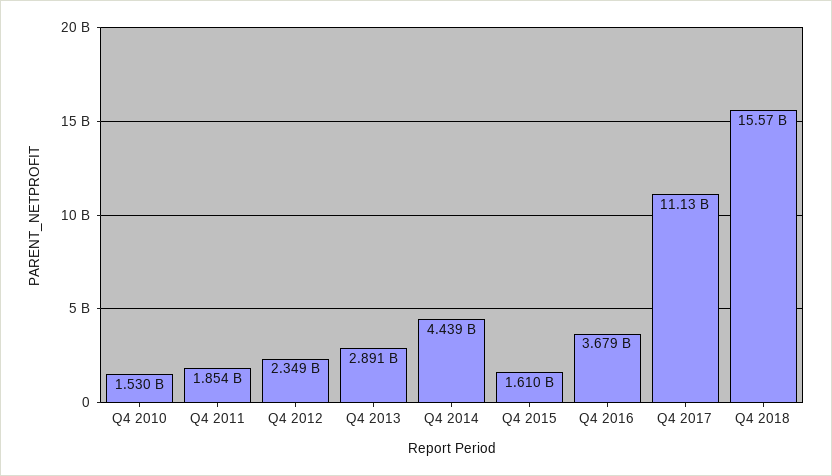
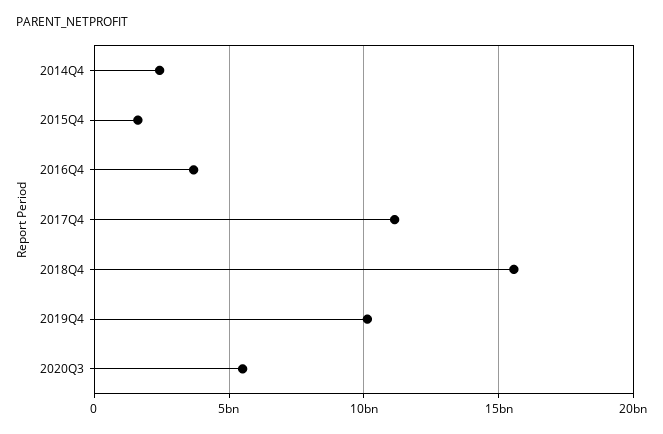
Q4 2010: 1530000000 -> none
Q4 2011: 1854000000 -> none
Q4 2012: 2349000000 -> none
Q4 2013: 2891000000 -> none
Q4 2014: 4439000000 -> 2500000000
2019Q4: none -> 10000000000
2020Q3: none -> 5500000000

